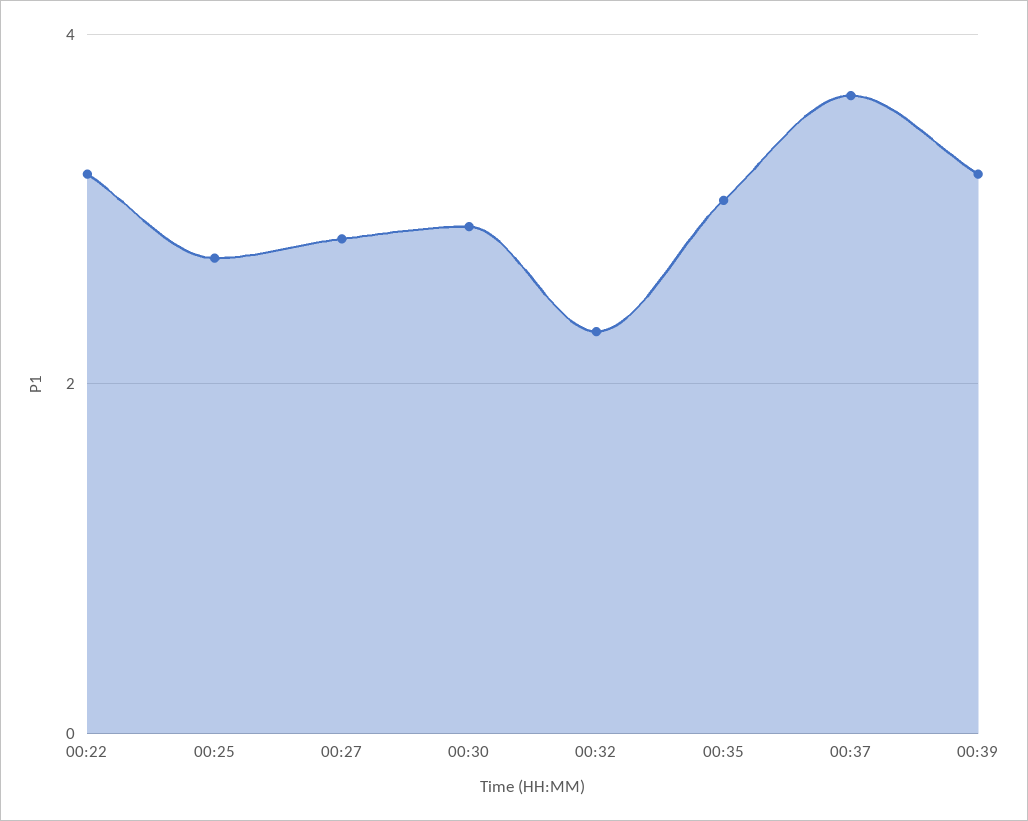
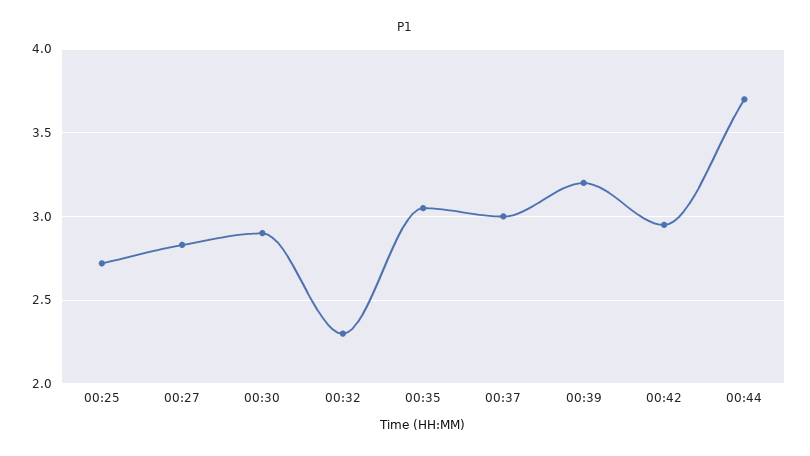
00:22: 3.2 -> none
00:37: 3.6 -> 3
00:42: none -> 2.95
00:44: none -> 3.7

